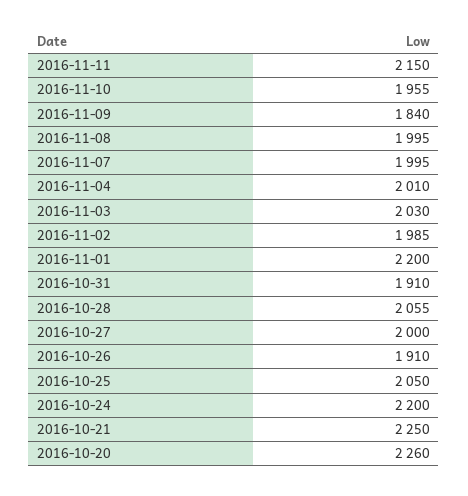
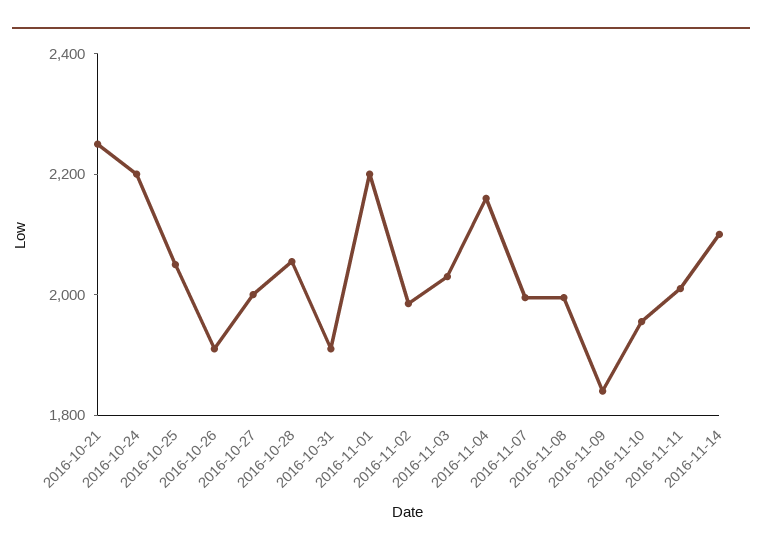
2016-11-11: 2150 -> 2000
2016-11-04: 2010 -> 2150
2016-10-20: 2260 -> none
2016-11-14: none -> 2100

